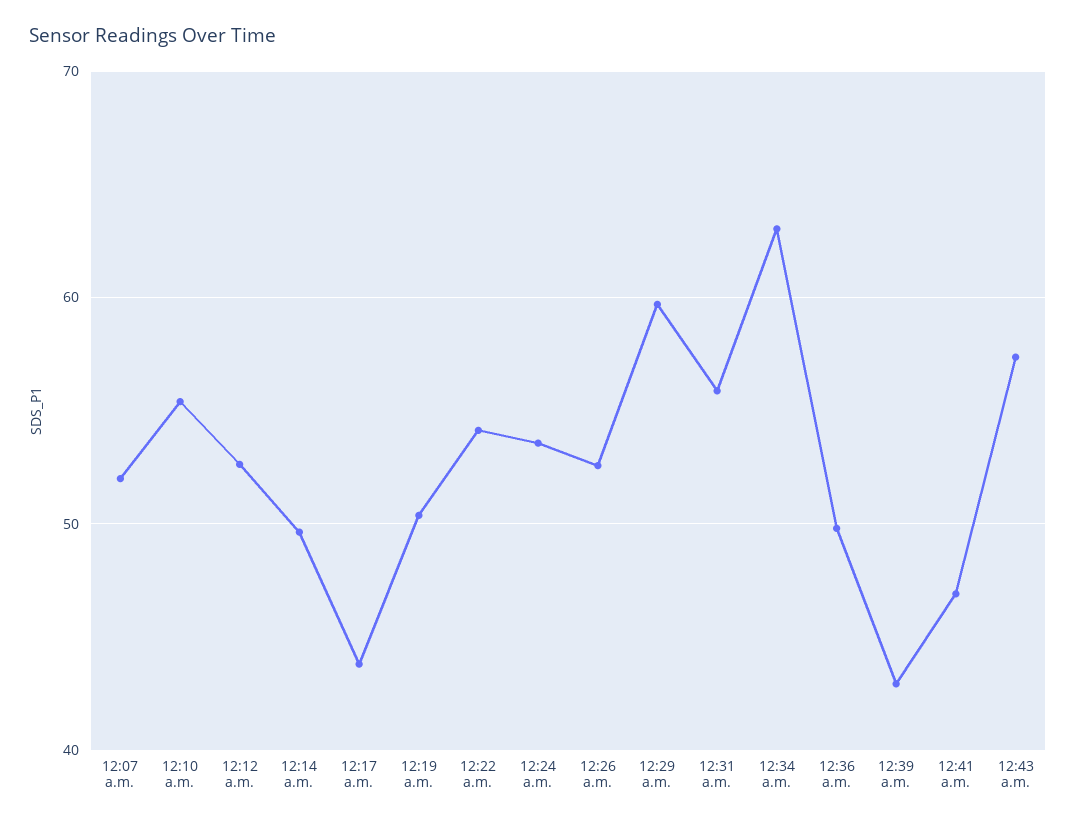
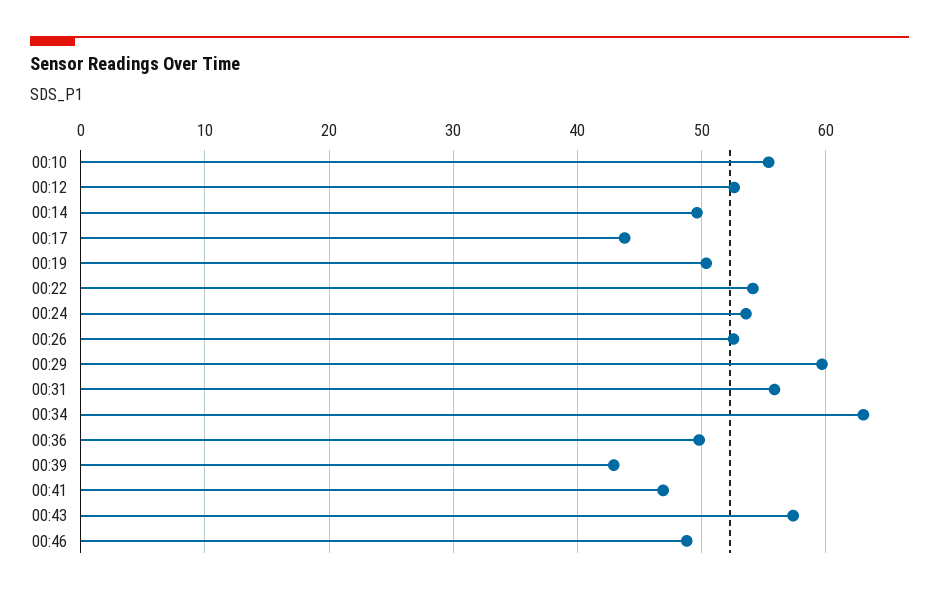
12:07 a.m.: 52 -> none
00:46: none -> 49

